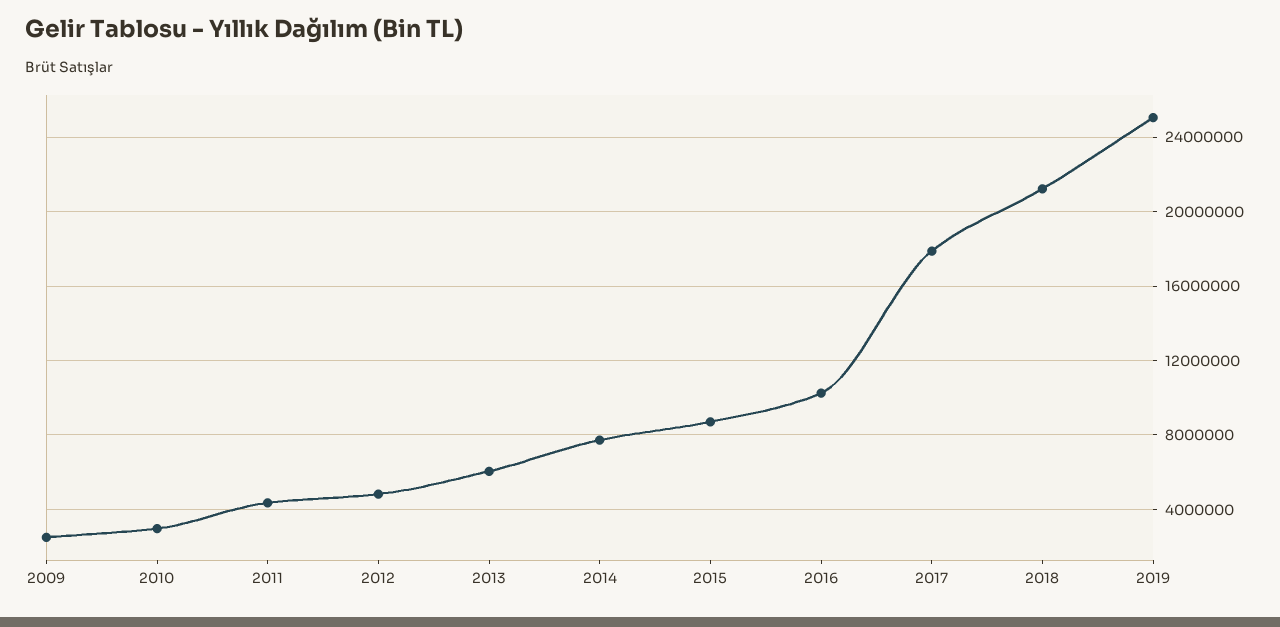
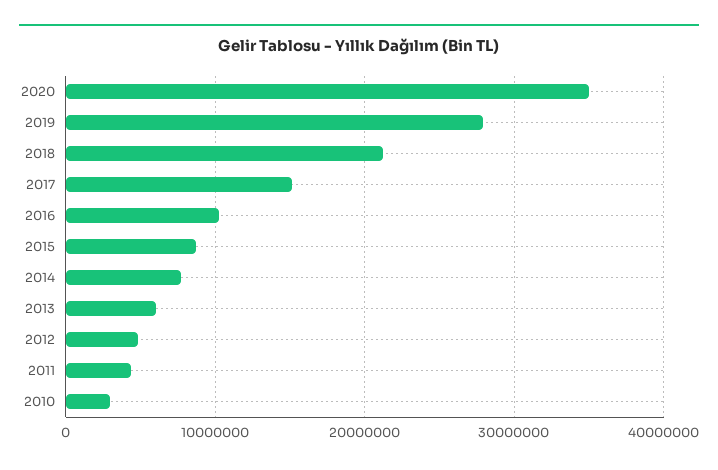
2009: 2500000 -> none
2017: 18000000 -> 15000000
2019: 25000000 -> 28000000
2020: none -> 35000000

